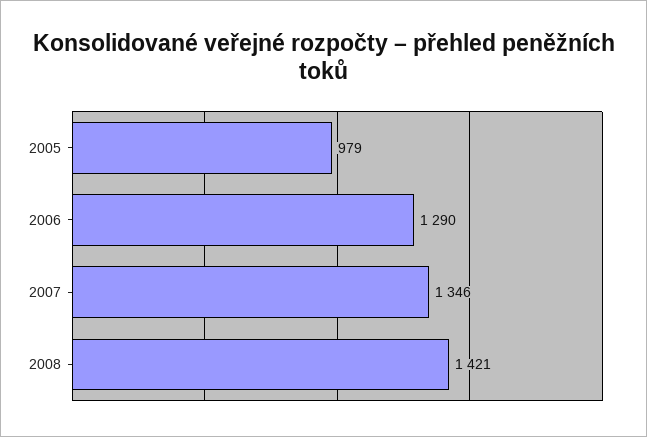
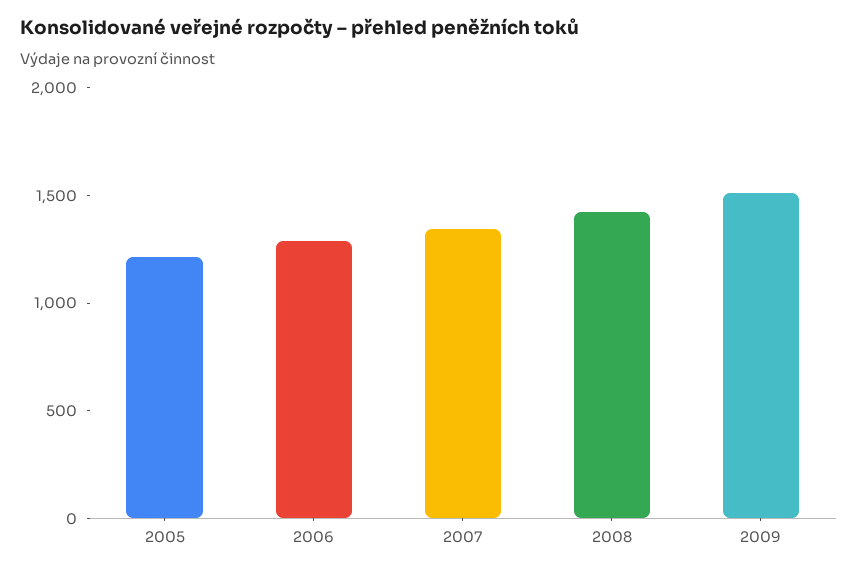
2005: 979 -> 1200
2009: none -> 1500

